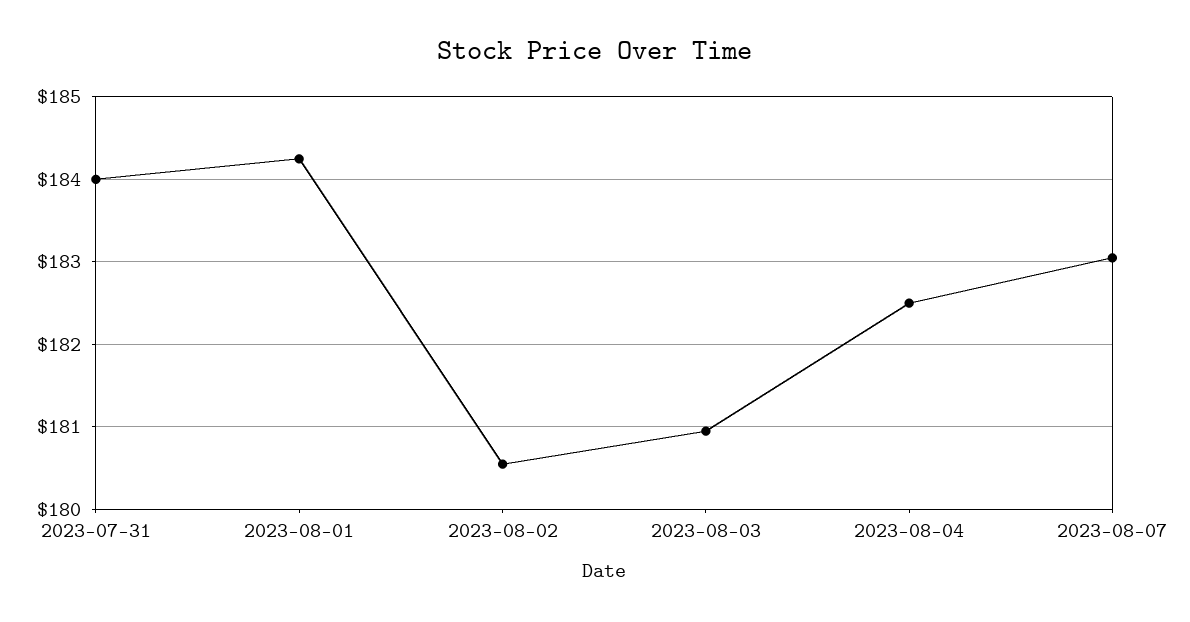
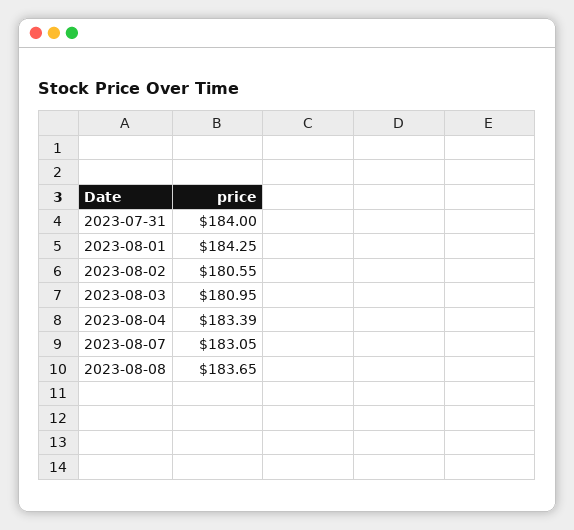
2023-08-04: 182.5 -> 183.39
2023-08-08: none -> 183.65

